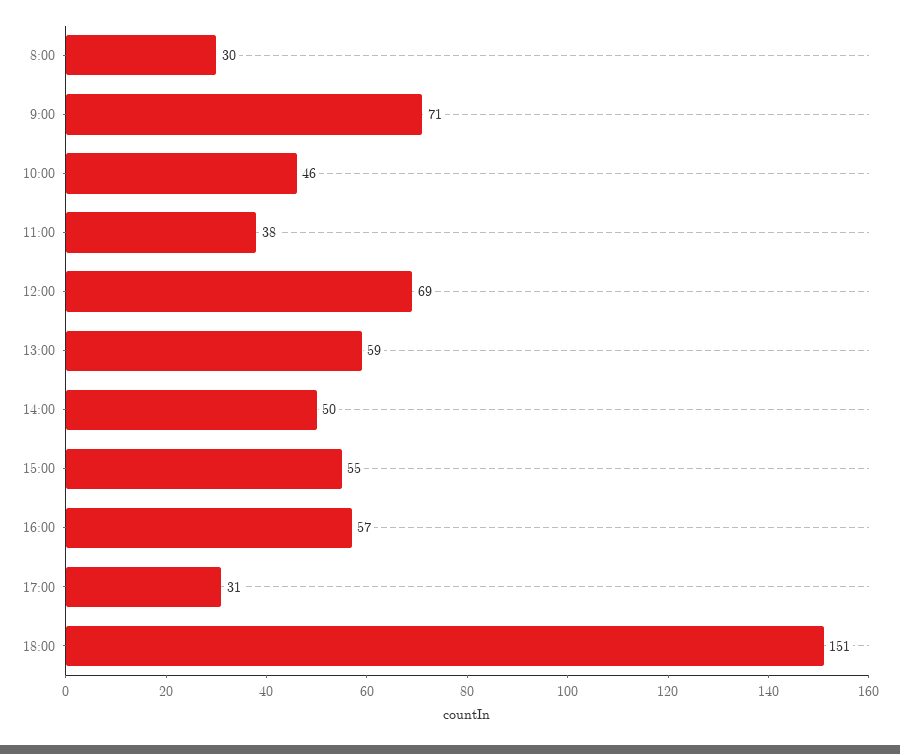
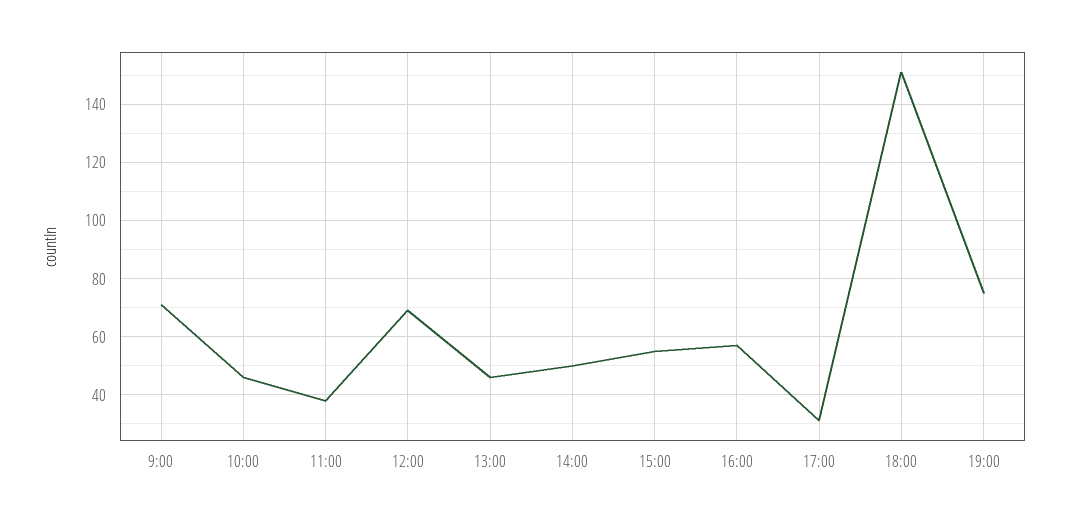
8:00: 30 -> none
13:00: 59 -> 45
19:00: none -> 75

